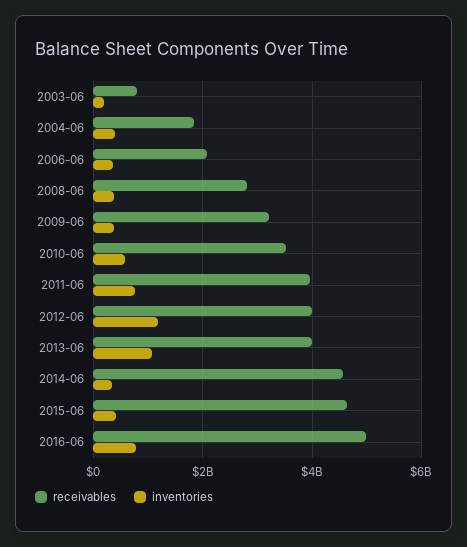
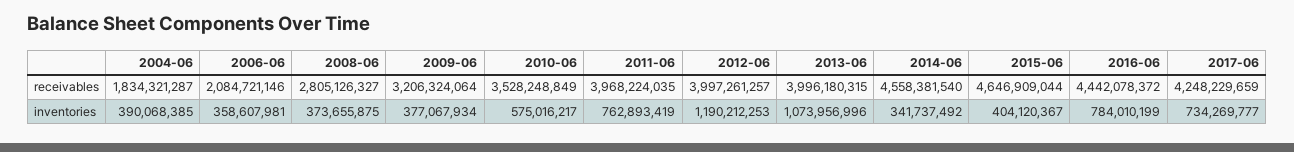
receivables, 2003-06: 800000000 -> none
inventories, 2003-06: 200000000 -> none
receivables, 2016-06: 5000000000 -> 4442078372
receivables, 2017-06: none -> 4248229659
inventories, 2017-06: none -> 734269777

